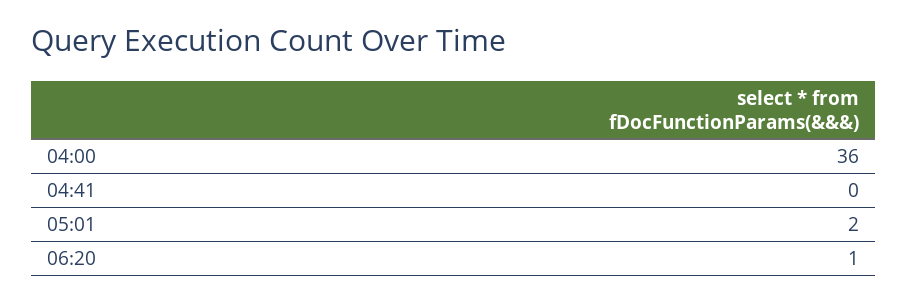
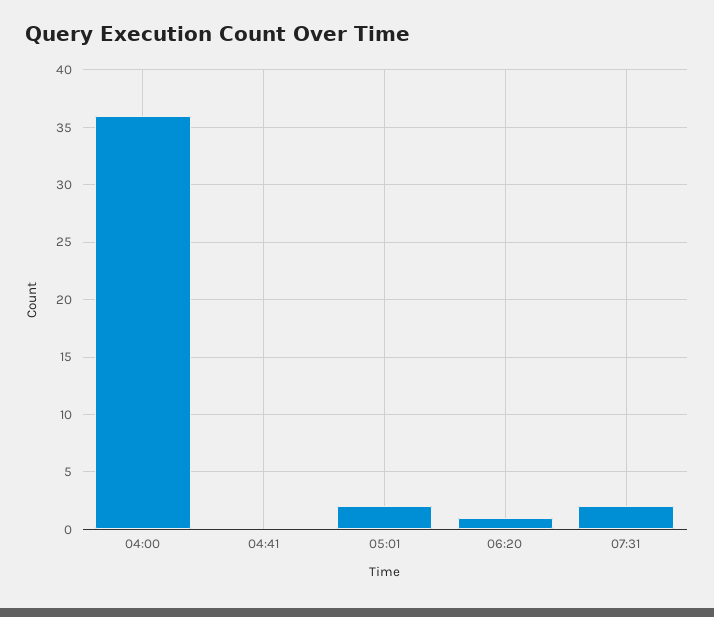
07:31: none -> 2

